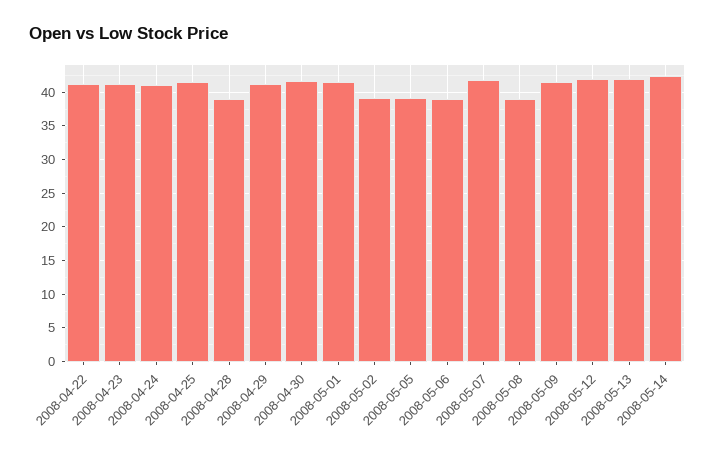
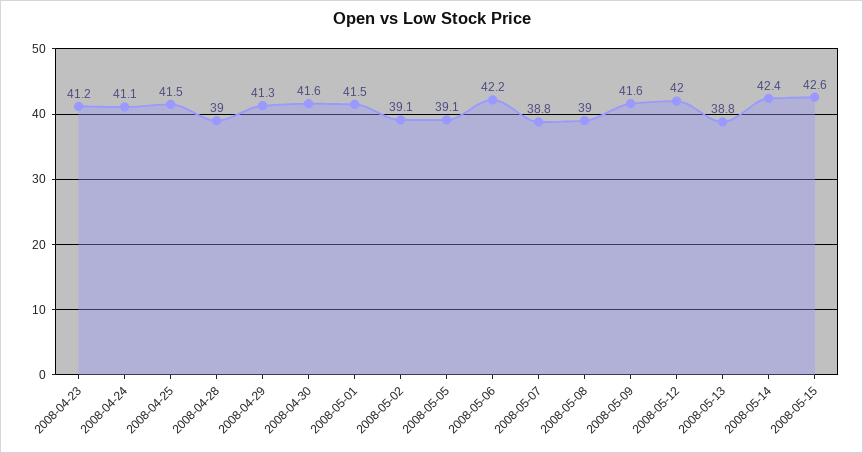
2008-04-22: 41 -> none
2008-05-06: 39 -> 42.2
2008-05-07: 42 -> 38.8
2008-05-13: 42 -> 38.8
2008-05-15: none -> 42.6

